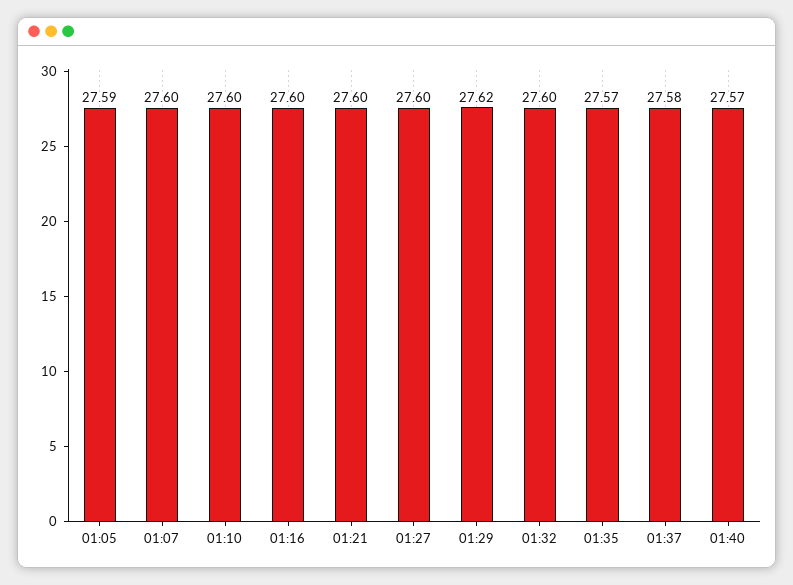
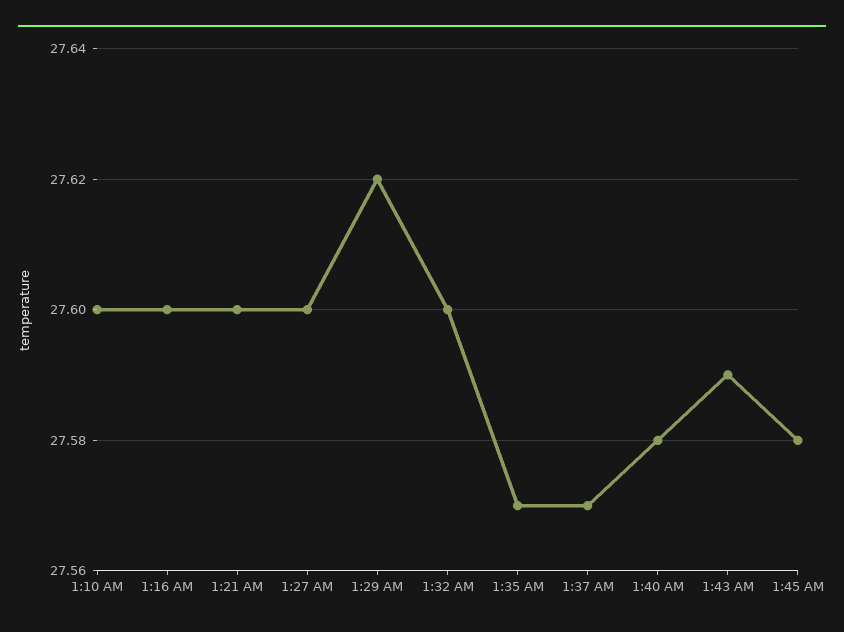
01:05: 27.59 -> none
01:07: 27.6 -> none
01:37: 27.58 -> 27.57
01:40: 27.57 -> 27.58
1:43 AM: none -> 27.59
1:45 AM: none -> 27.58

